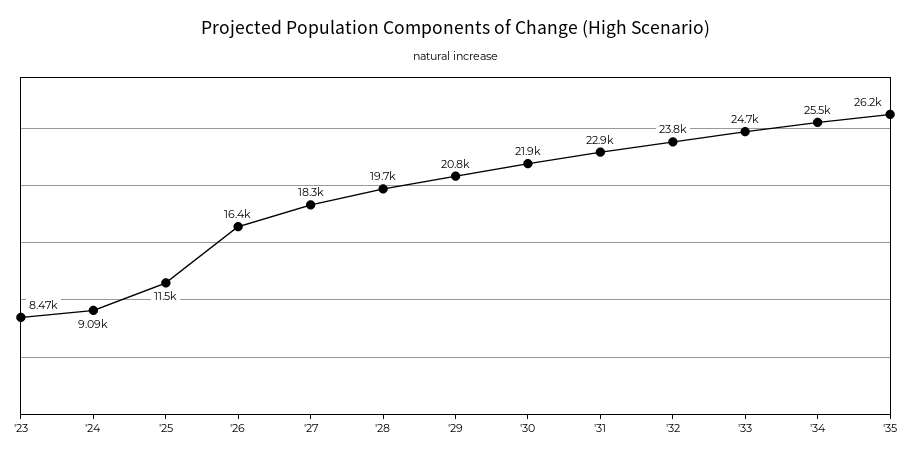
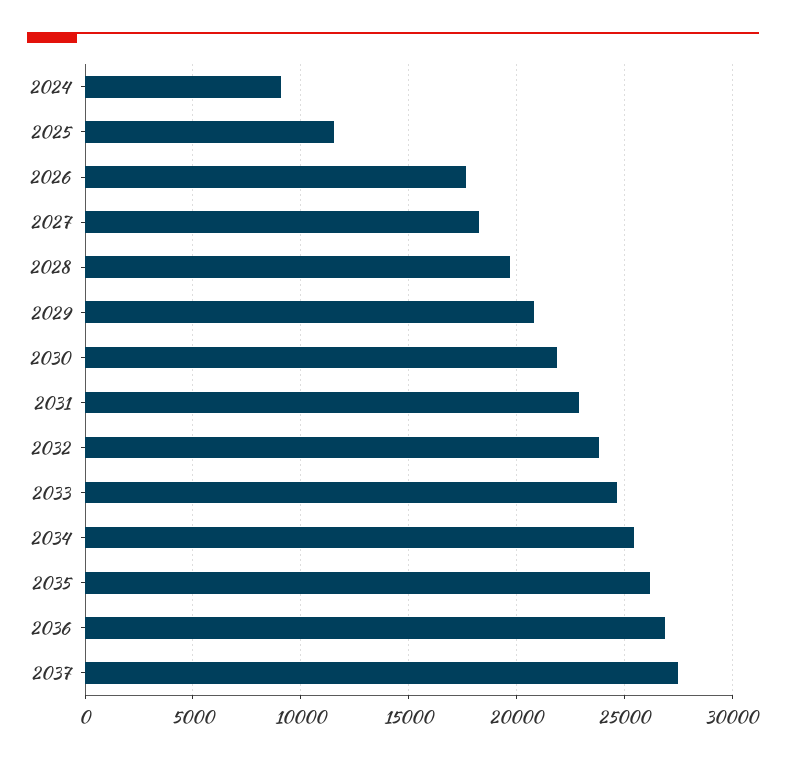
'23: 8470 -> none
'26: 16400 -> 17500
2036: none -> 27000
2037: none -> 27500

